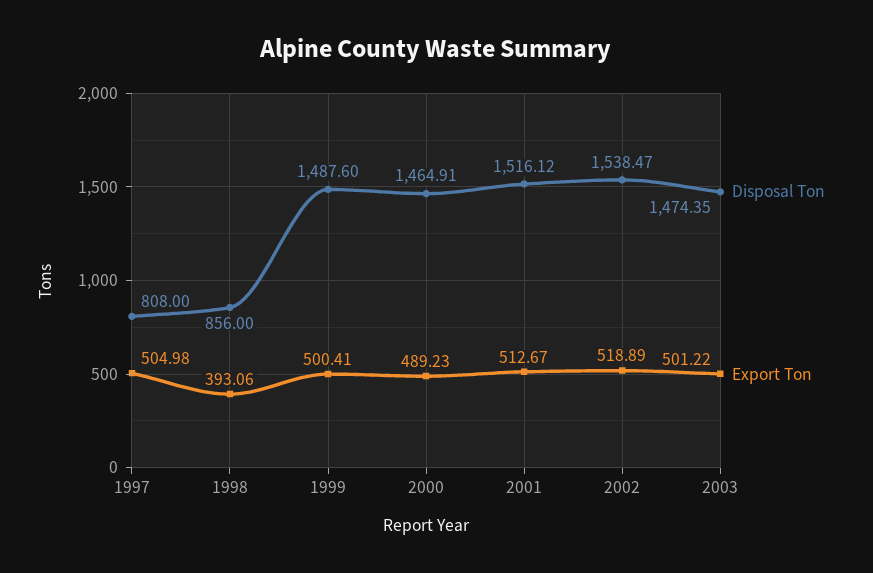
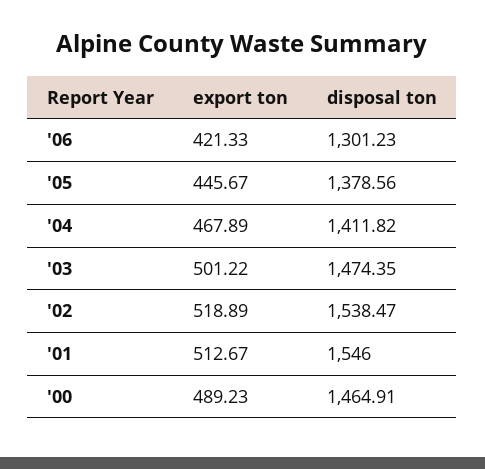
Disposal Ton, 1997: 808 -> none
Export Ton, 1997: 504.98 -> none
Disposal Ton, 1998: 856 -> none
Export Ton, 1998: 393.06 -> none
Disposal Ton, 1999: 1487.6 -> none
Export Ton, 1999: 500.41 -> none
Disposal Ton, 2001: 1516.12 -> 1546
Export Ton, '06: none -> 421.33
Disposal Ton, '06: none -> 1301.23
Export Ton, '05: none -> 445.67
Disposal Ton, '05: none -> 1378.56
Export Ton, '04: none -> 467.89
Disposal Ton, '04: none -> 1411.82

